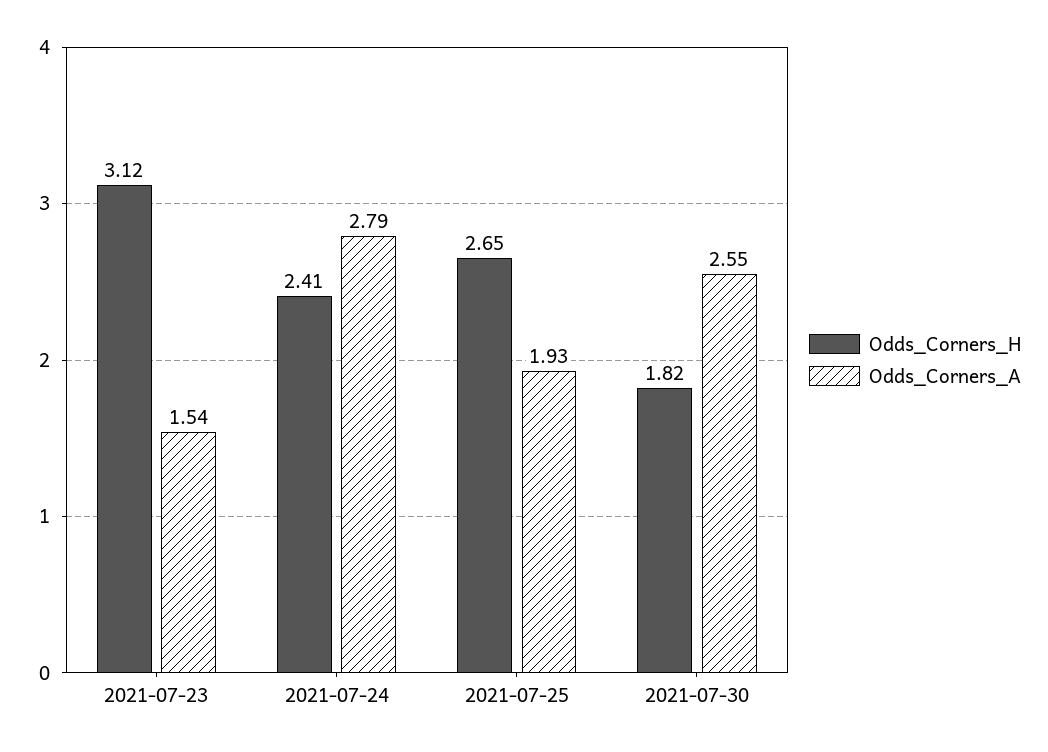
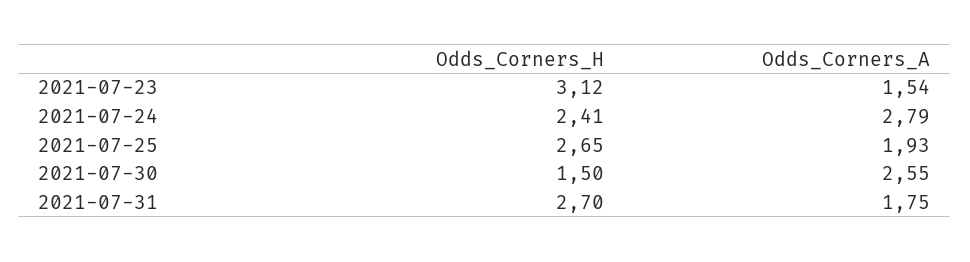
Odds_Corners_H, 2021-07-30: 1.82 -> 1.5
Odds_Corners_H, 2021-07-31: none -> 2.7
Odds_Corners_A, 2021-07-31: none -> 1.75

